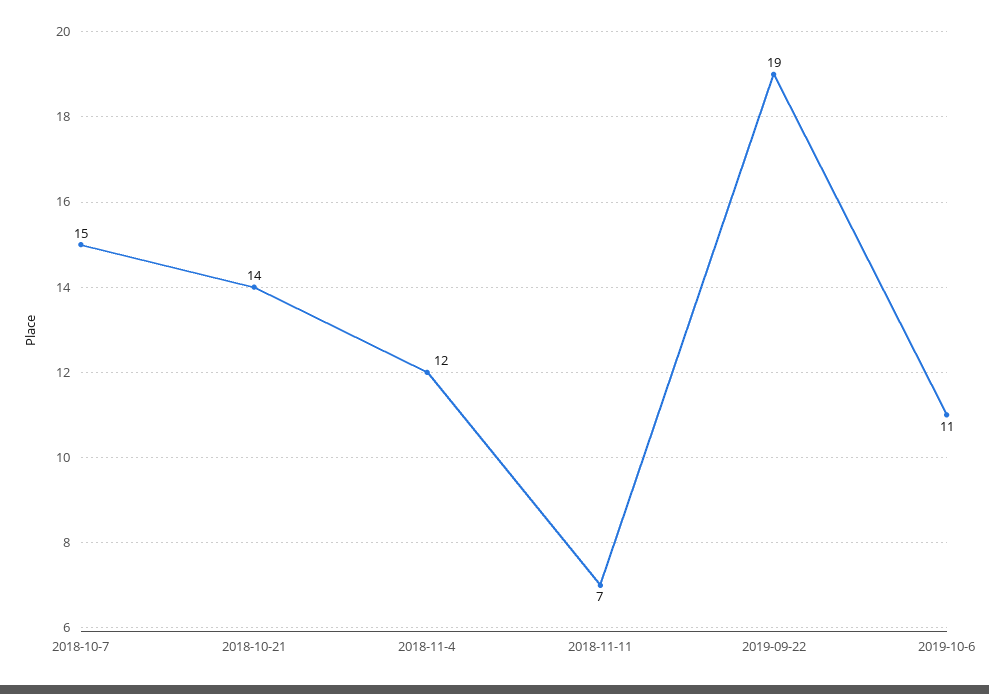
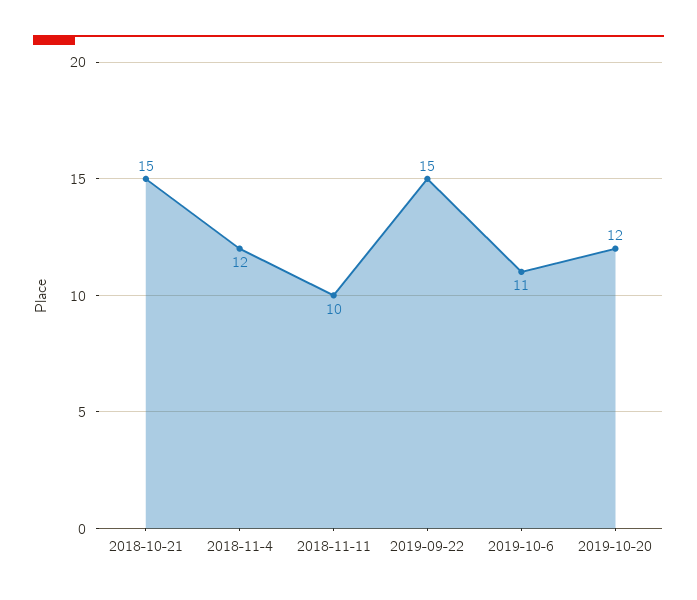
2018-10-7: 15 -> none
2018-10-21: 14 -> 15
2018-11-11: 7 -> 10
2019-09-22: 19 -> 15
2019-10-20: none -> 12

